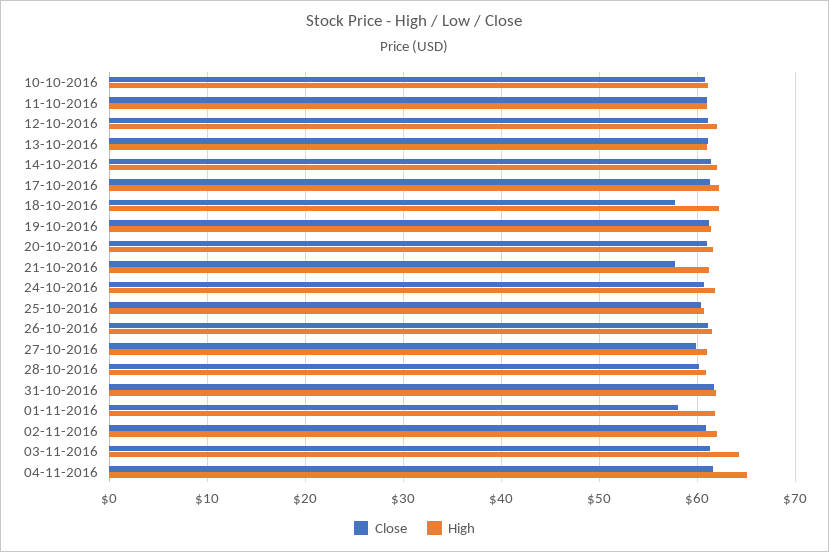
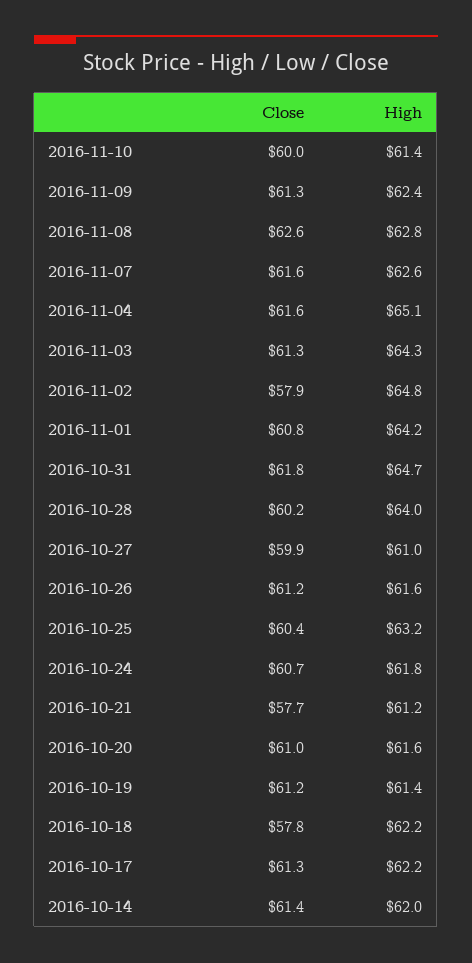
Close, 10-10-2016: 61 -> none
High, 10-10-2016: 61 -> none
Close, 11-10-2016: 61 -> none
High, 11-10-2016: 61 -> none
Close, 12-10-2016: 61 -> none
High, 12-10-2016: 62 -> none
Close, 13-10-2016: 61 -> none
High, 13-10-2016: 61 -> none
High, 25-10-2016: 61 -> 63.2
High, 28-10-2016: 61 -> 64
High, 31-10-2016: 62 -> 64.7
Close, 01-11-2016: 58 -> 60.8
High, 01-11-2016: 62 -> 64.2
Close, 02-11-2016: 61 -> 57.9
High, 02-11-2016: 62 -> 64.8
Close, 2016-11-10: none -> 60
High, 2016-11-10: none -> 61.4
Close, 2016-11-09: none -> 61.3
High, 2016-11-09: none -> 62.4
Close, 2016-11-08: none -> 62.6
High, 2016-11-08: none -> 62.8
Close, 2016-11-07: none -> 61.6
High, 2016-11-07: none -> 62.6

